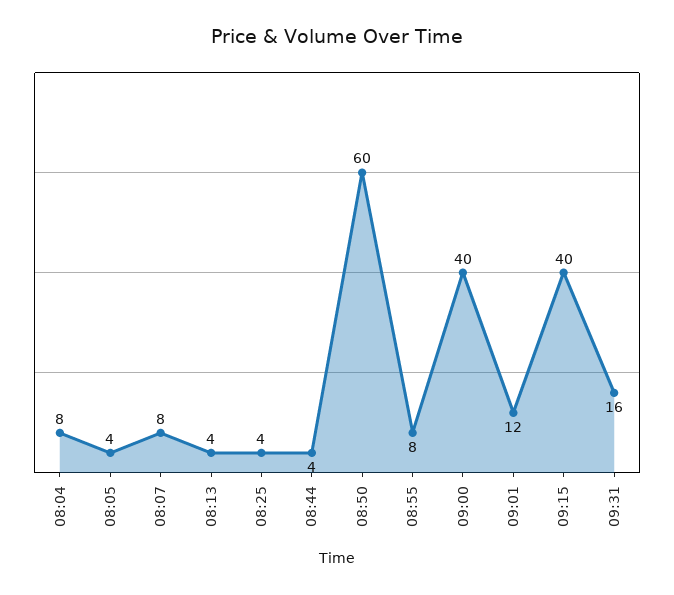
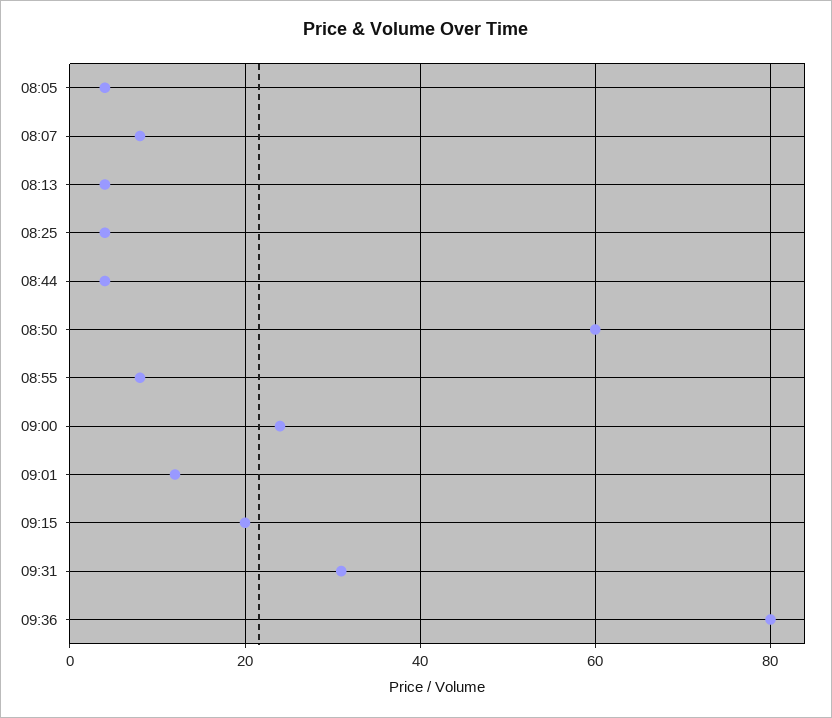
08:04: 8 -> none
09:00: 40 -> 25
09:15: 40 -> 20
09:31: 16 -> 30
09:36: none -> 80

